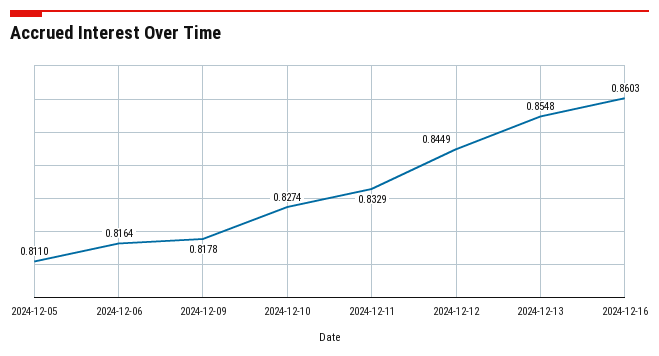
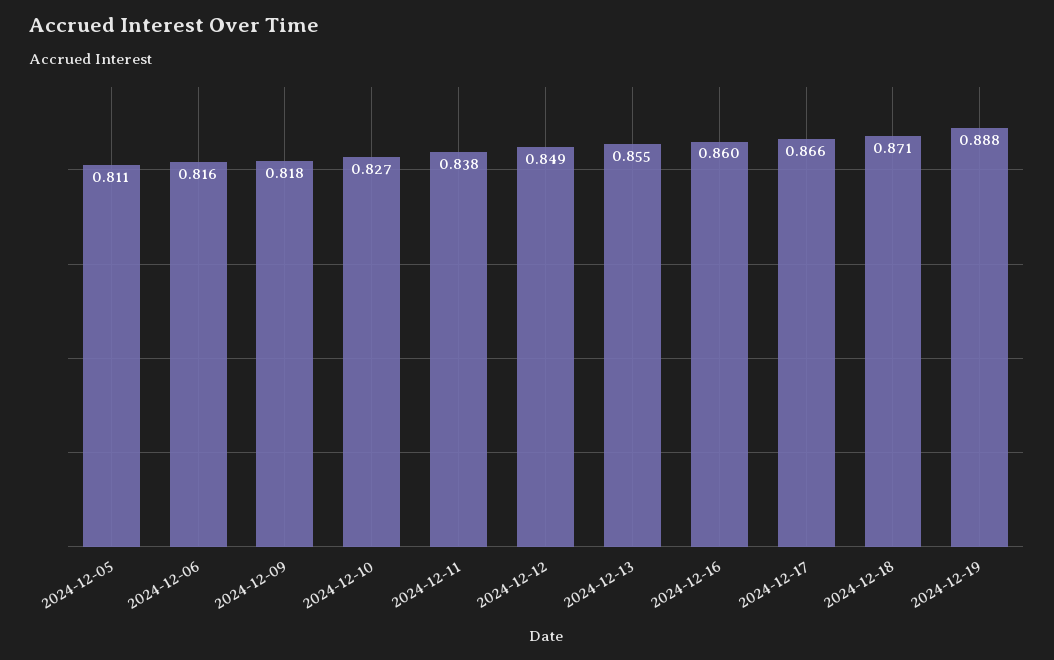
2024-12-11: 0.8329 -> 0.838
2024-12-12: 0.8449 -> 0.849
2024-12-17: none -> 0.866
2024-12-18: none -> 0.871
2024-12-19: none -> 0.888

